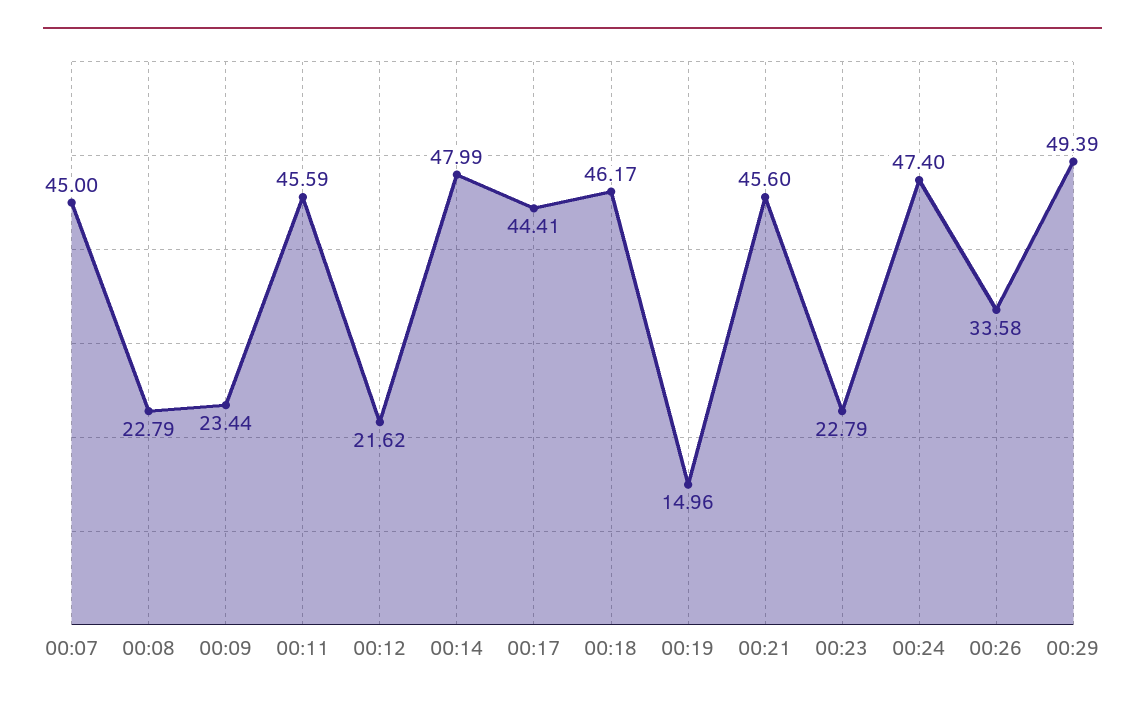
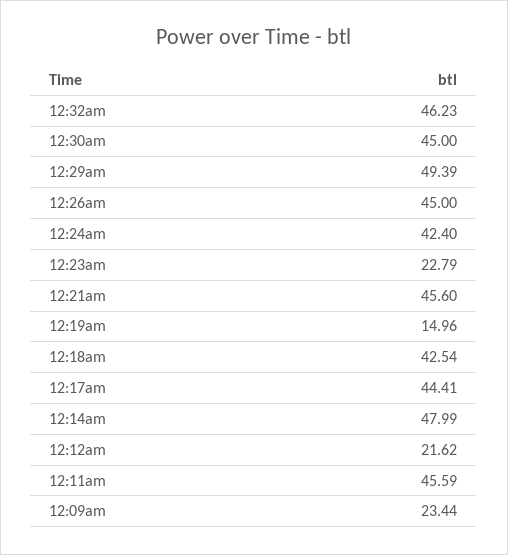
00:07: 45 -> none
00:08: 22.79 -> none
00:18: 46.17 -> 42.54
00:24: 47.4 -> 42.4
00:26: 33.58 -> 45
12:32am: none -> 46.23
12:30am: none -> 45

